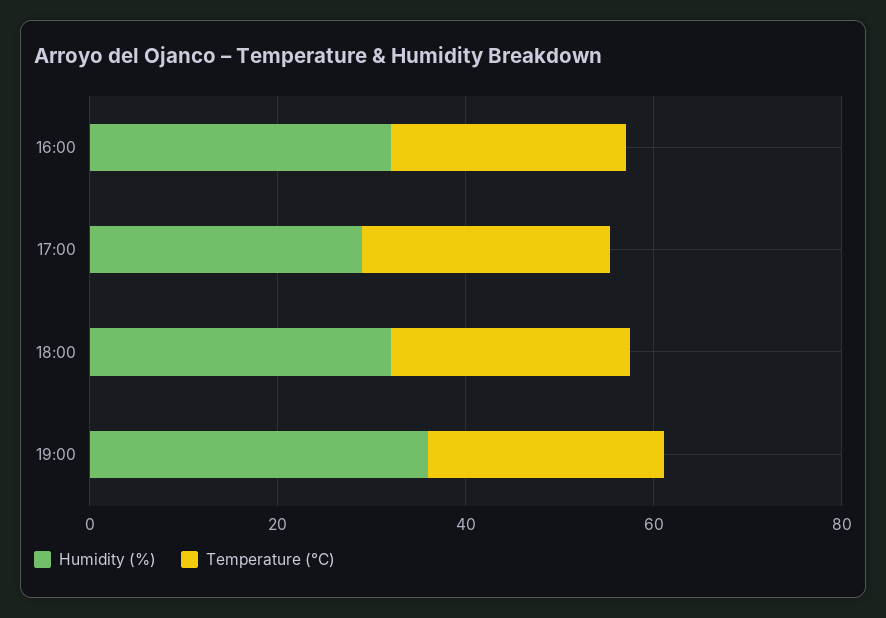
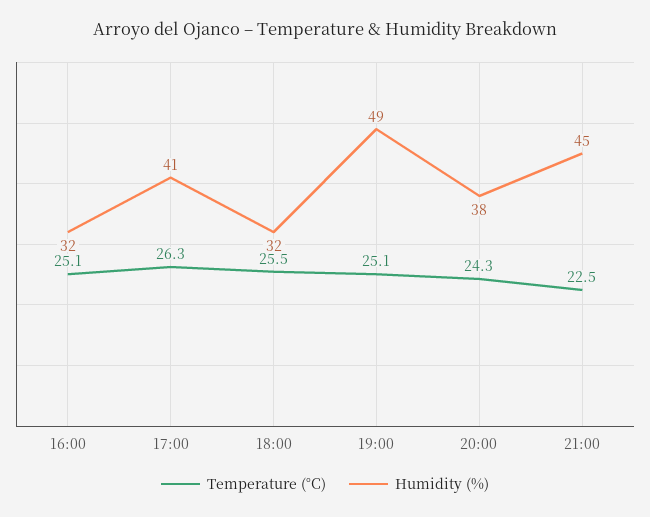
Humidity (%), 17:00: 30 -> 41
Humidity (%), 19:00: 35 -> 49
Temperature (°C), 20:00: none -> 24.3
Humidity (%), 20:00: none -> 38
Temperature (°C), 21:00: none -> 22.5
Humidity (%), 21:00: none -> 45

